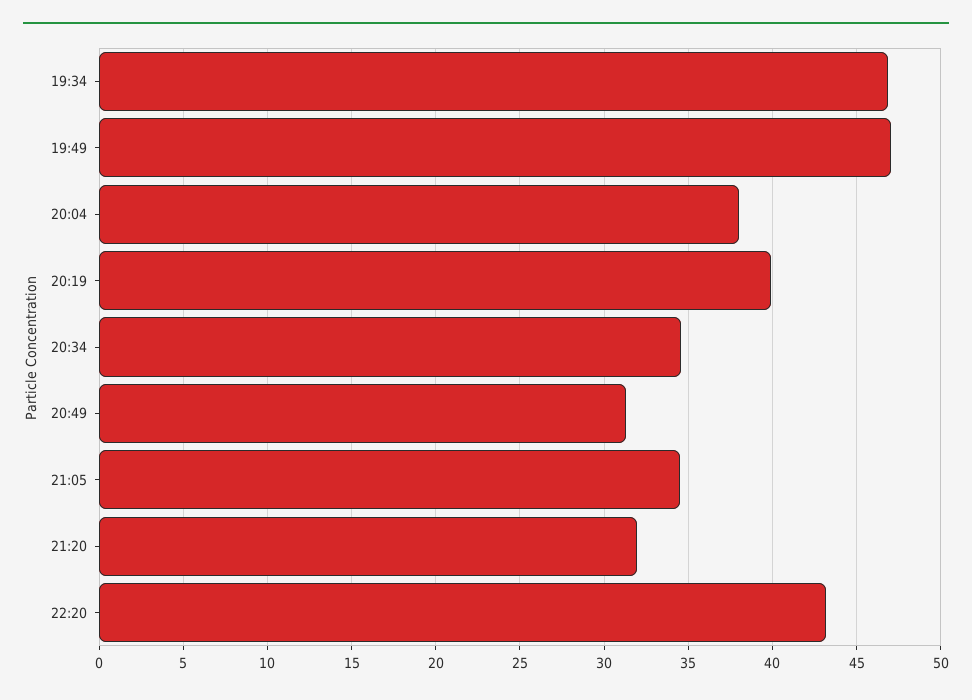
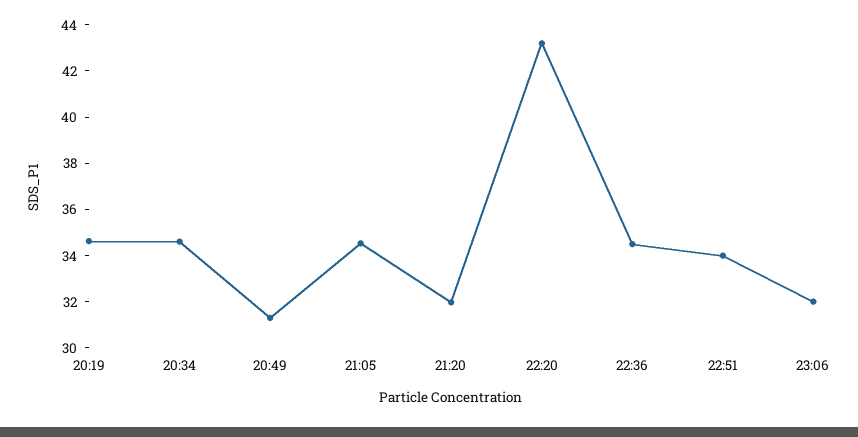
19:34: 47 -> none
19:49: 47 -> none
20:04: 38 -> none
20:19: 40 -> 34.5
22:36: none -> 34.5
22:51: none -> 34
23:06: none -> 32

